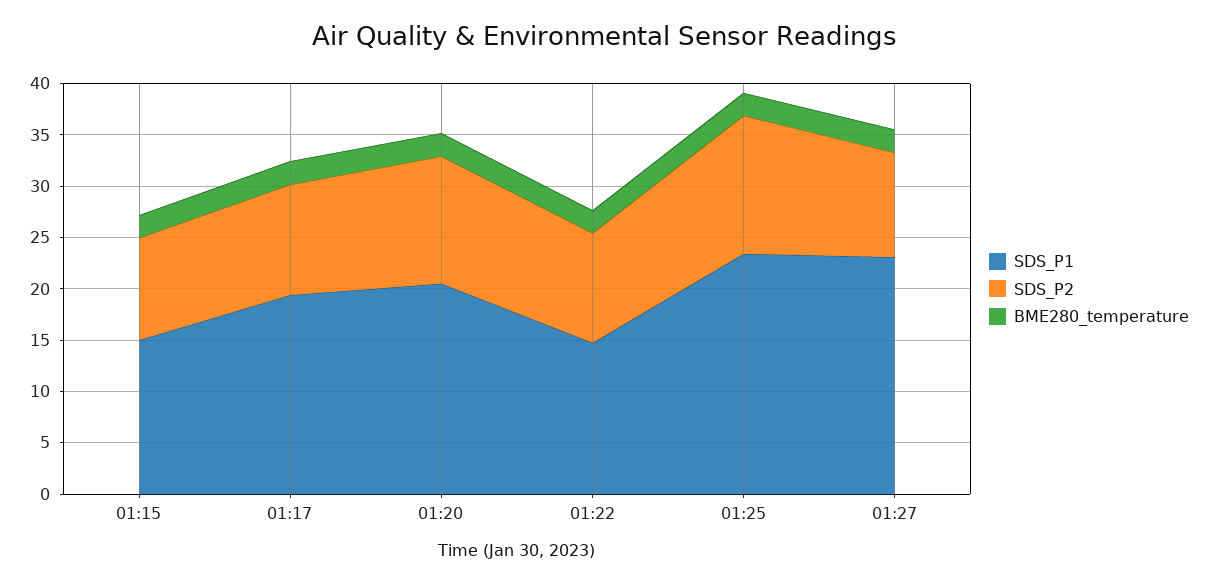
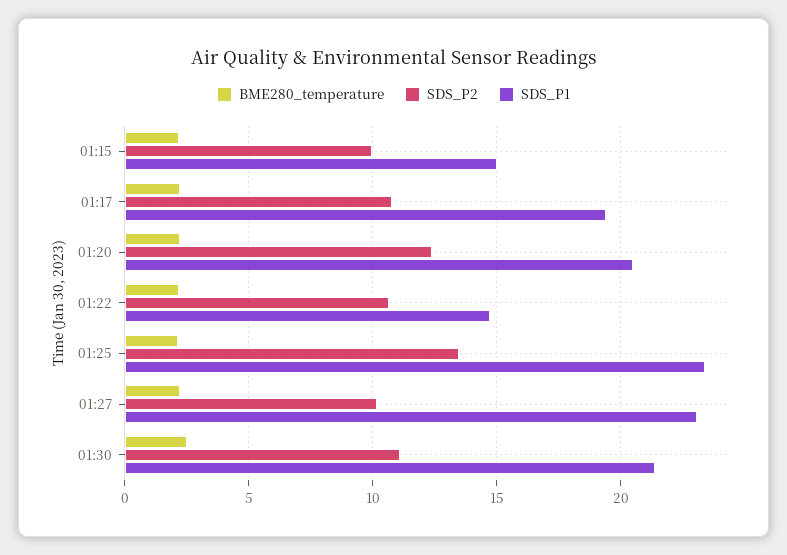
BME280_temperature, 01:30: none -> 2.5
SDS_P2, 01:30: none -> 11
SDS_P1, 01:30: none -> 21.5

